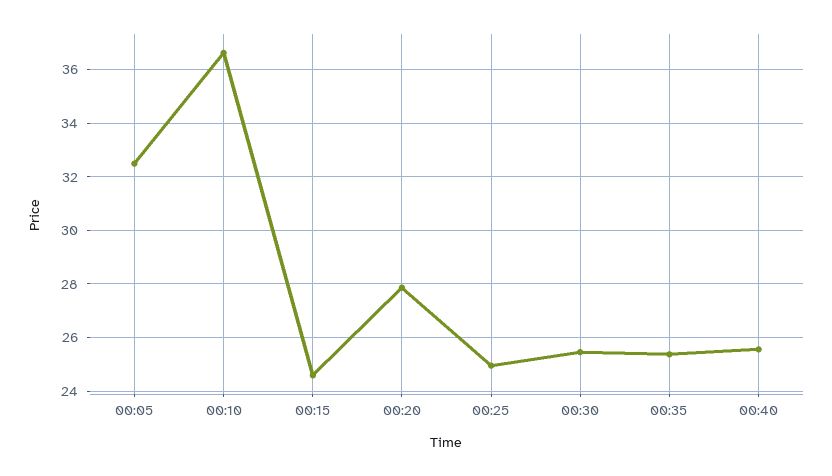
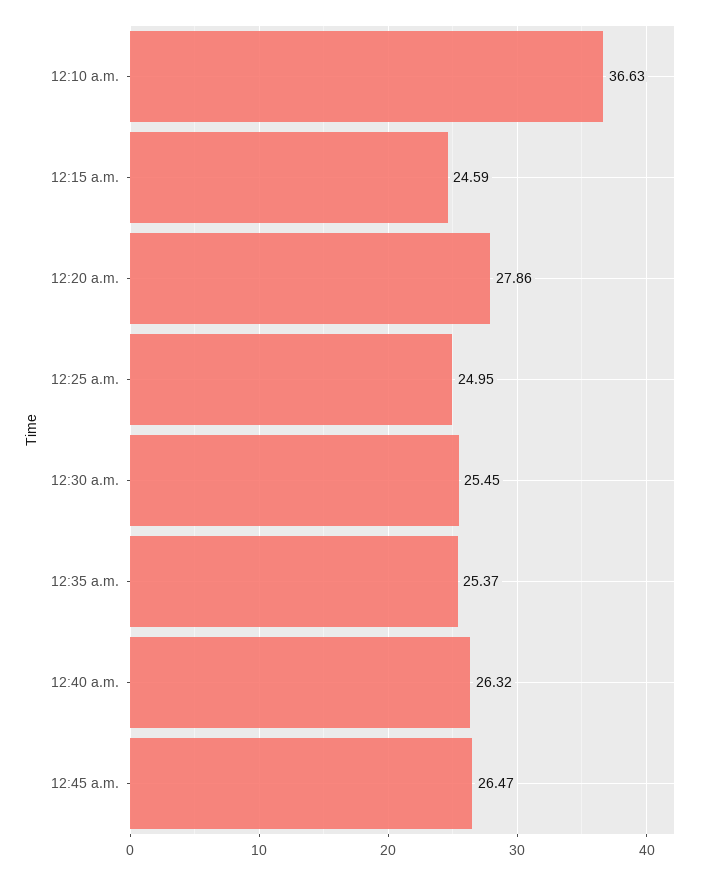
00:05: 32.5 -> none
00:40: 25.5 -> 26.32
12:45 a.m.: none -> 26.47

